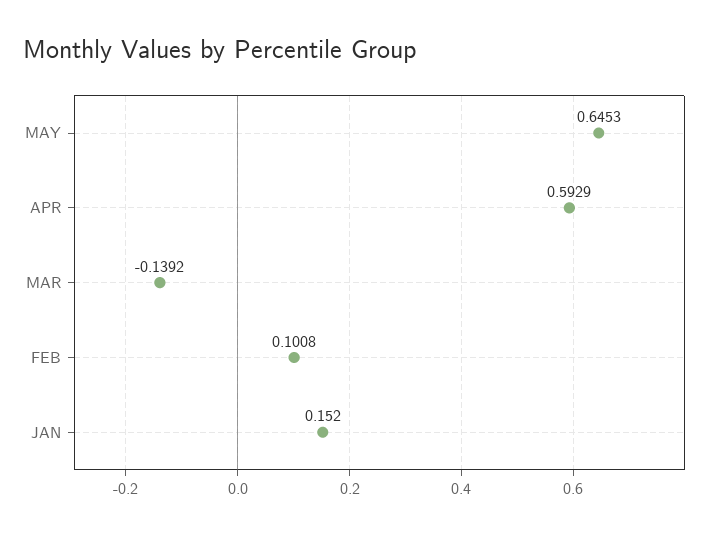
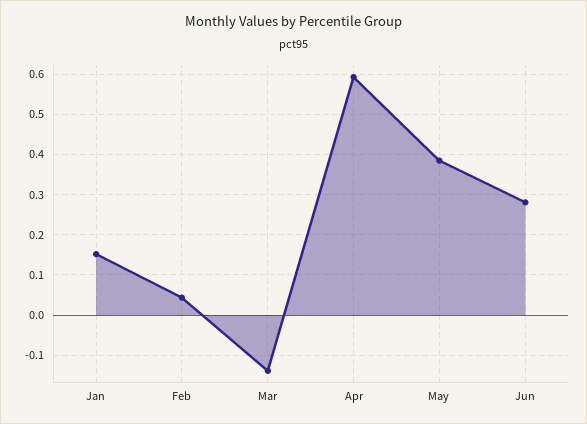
MAY: 0.6453 -> 0.38
FEB: 0.1008 -> 0.04
Jun: none -> 0.28

